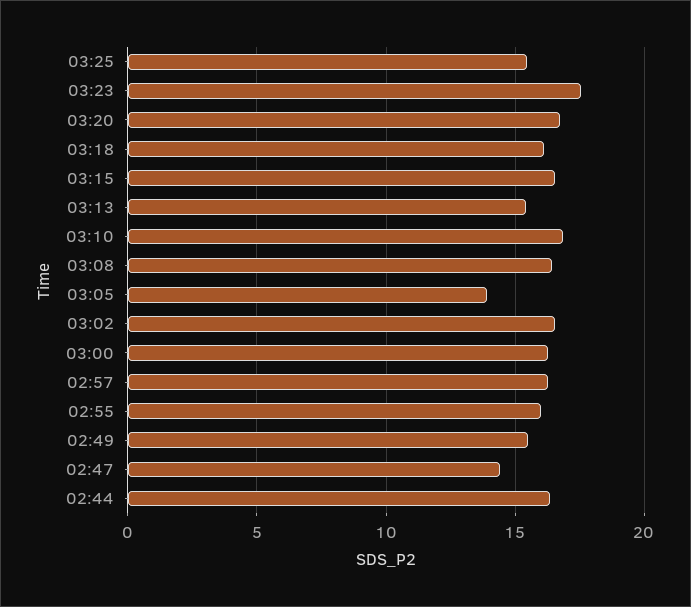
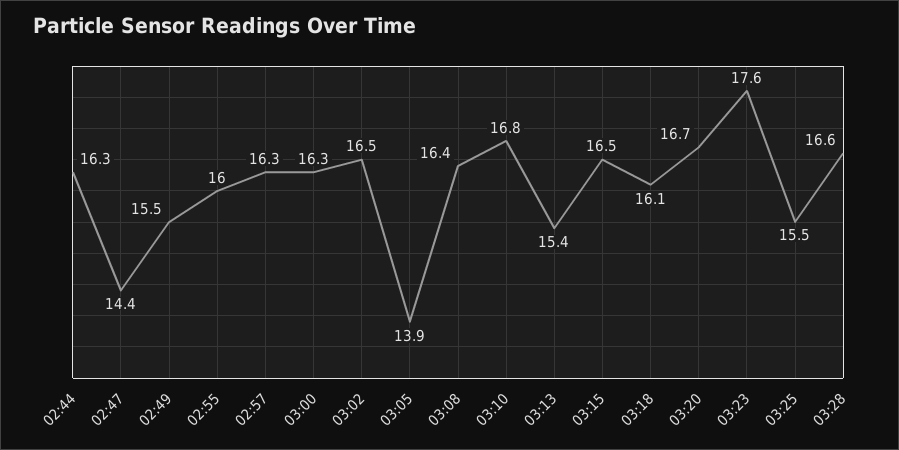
03:28: none -> 16.6

